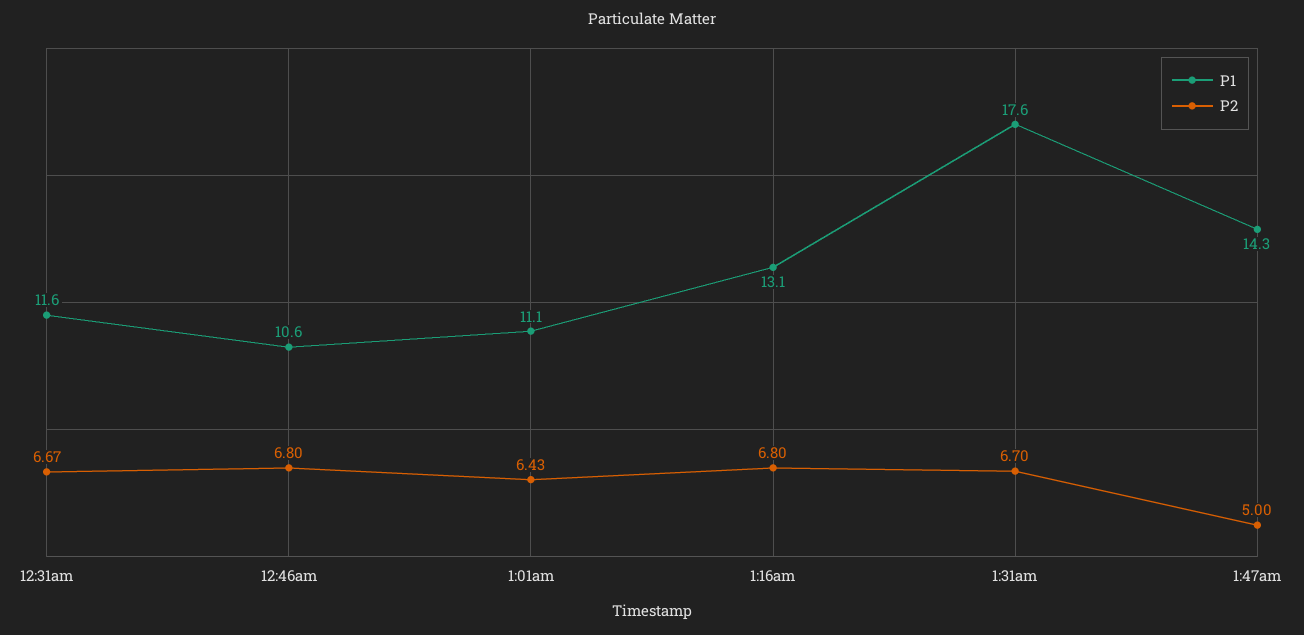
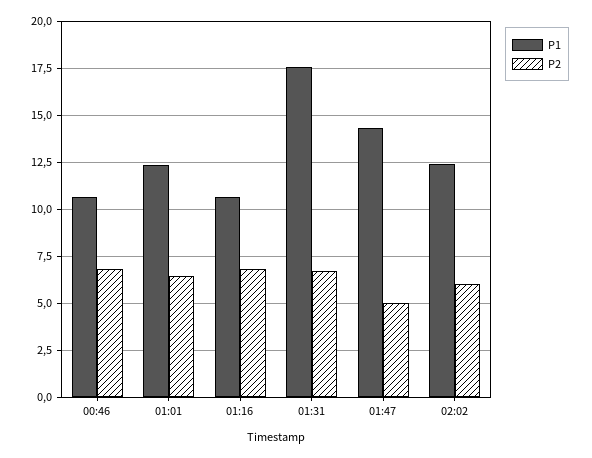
P1, 12:31am: 11.6 -> none
P2, 12:31am: 6.67 -> none
P1, 1:01am: 11.1 -> 12.5
P1, 1:16am: 13.1 -> 10.5
P1, 02:02: none -> 12.5
P2, 02:02: none -> 6

